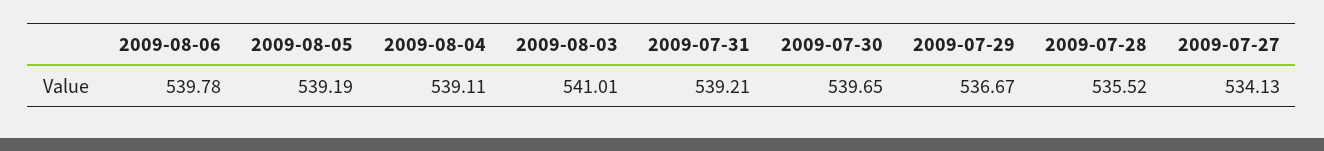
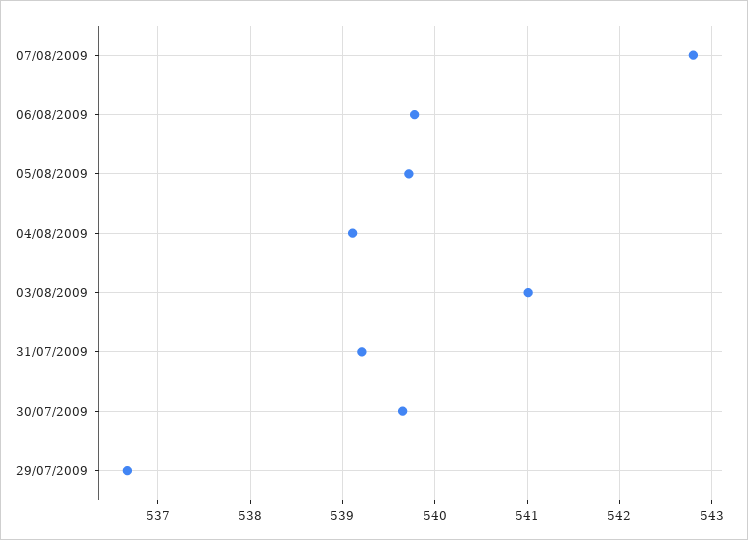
2009-08-05: 539.19 -> 539.7
2009-07-28: 535.52 -> none
2009-07-27: 534.13 -> none
07/08/2009: none -> 542.8

